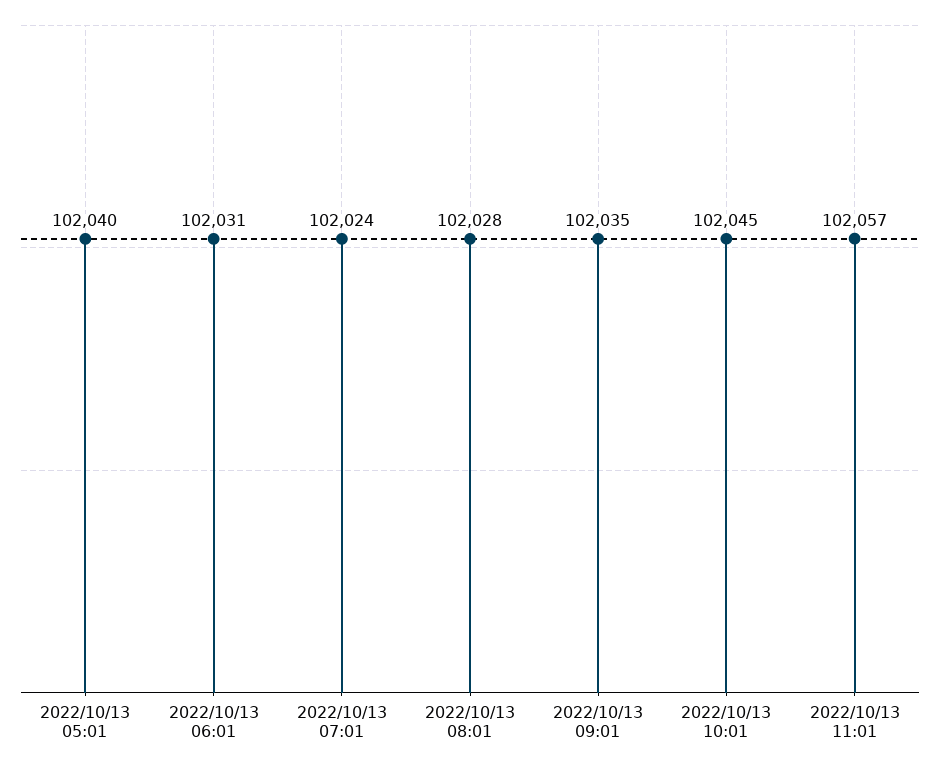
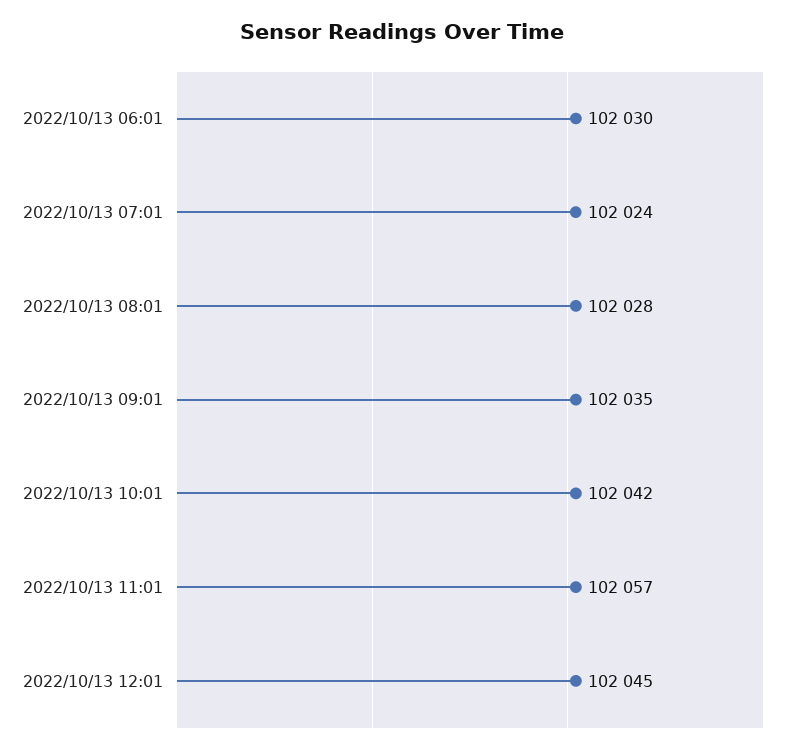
2022/10/13 05:01: 102040 -> none
2022/10/13 06:01: 102031 -> 102030
2022/10/13 10:01: 102045 -> 102042
2022/10/13 12:01: none -> 102045

